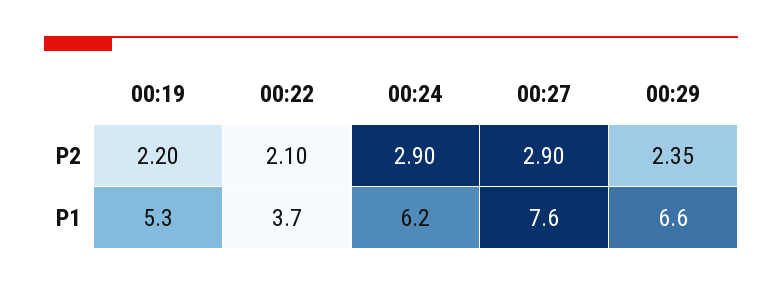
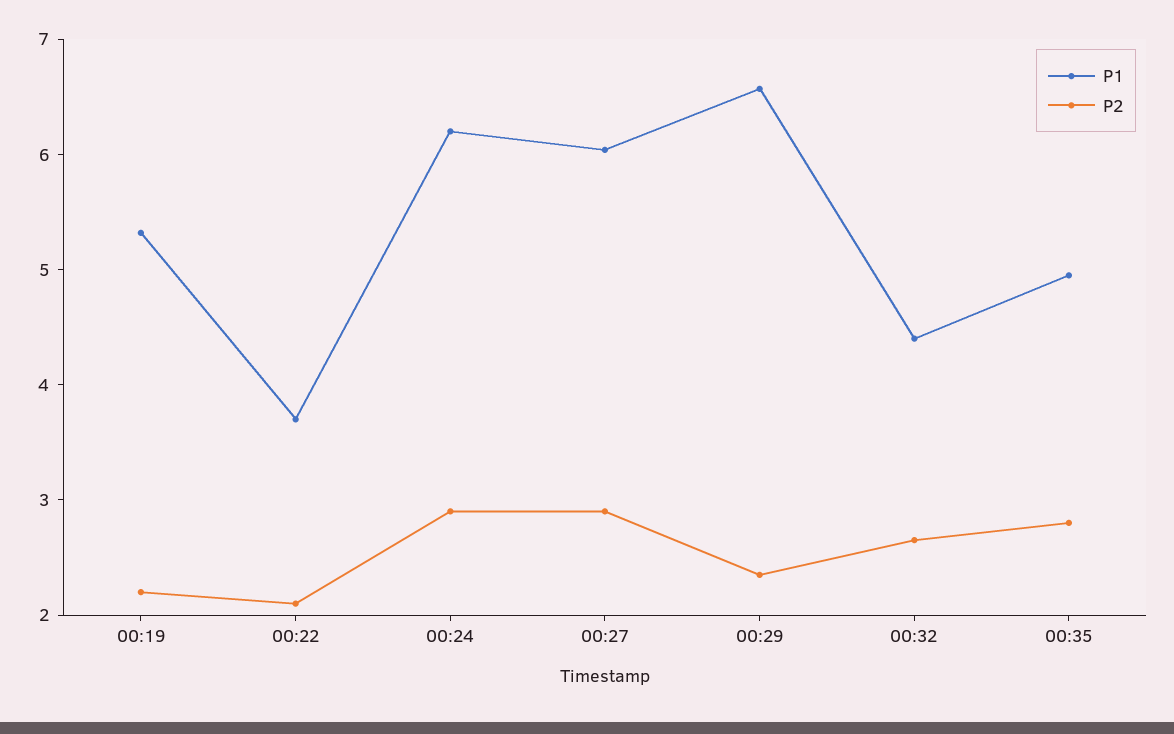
P1, 00:27: 7.6 -> 6
P1, 00:32: none -> 4.4
P2, 00:32: none -> 2.6
P1, 00:35: none -> 5
P2, 00:35: none -> 2.8

